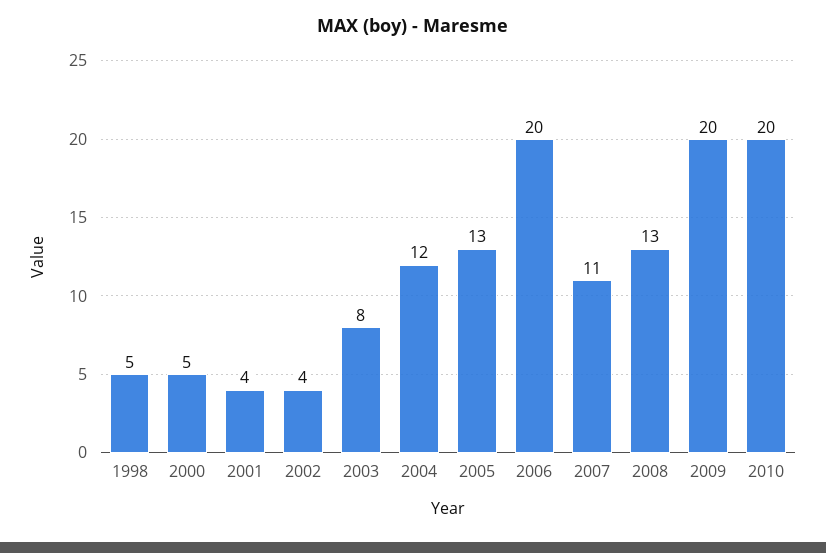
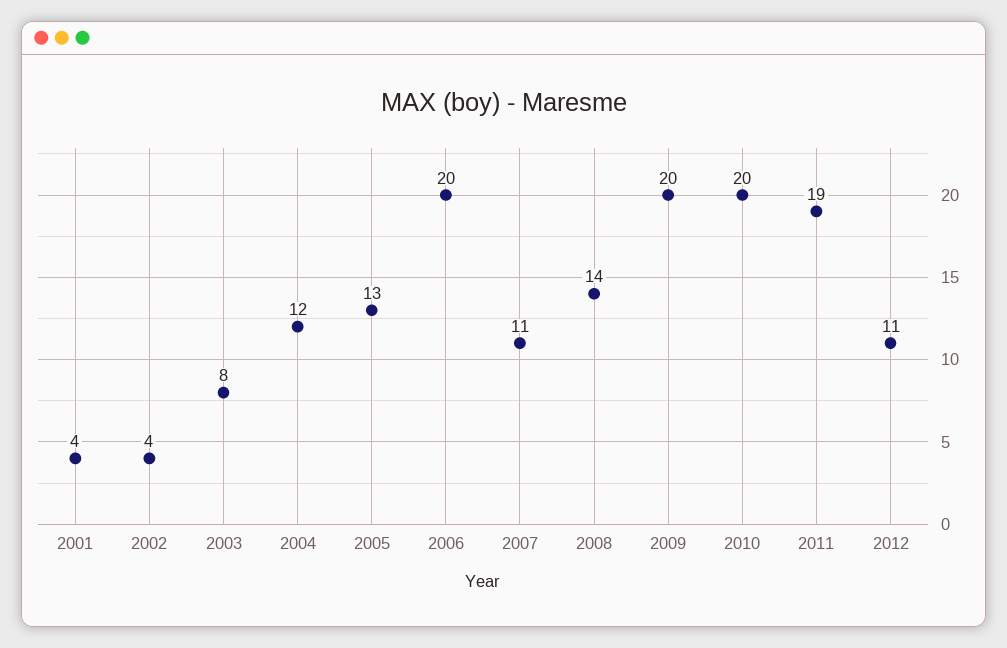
1998: 5 -> none
2000: 5 -> none
2008: 13 -> 14
2011: none -> 19
2012: none -> 11

